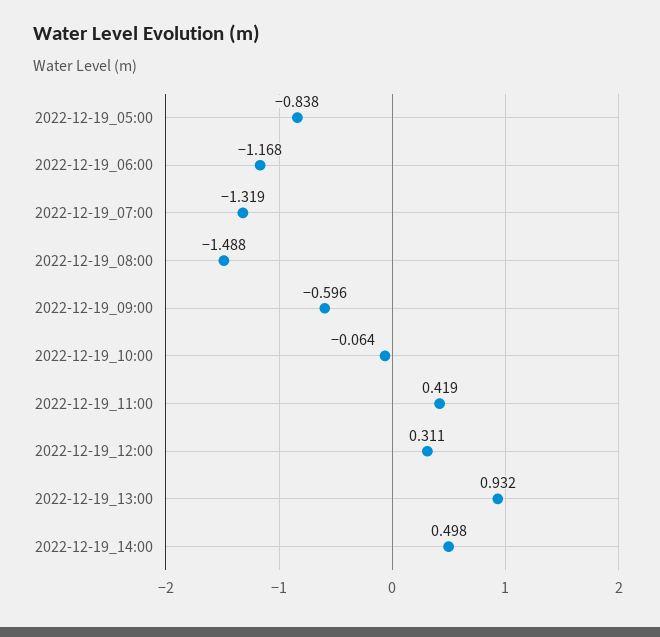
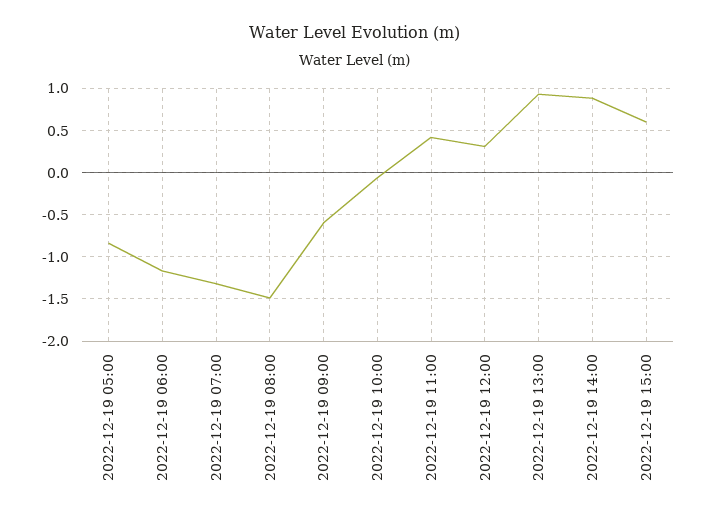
2022-12-19_14:00: 0.498 -> 0.9
2022-12-19 15:00: none -> 0.6

